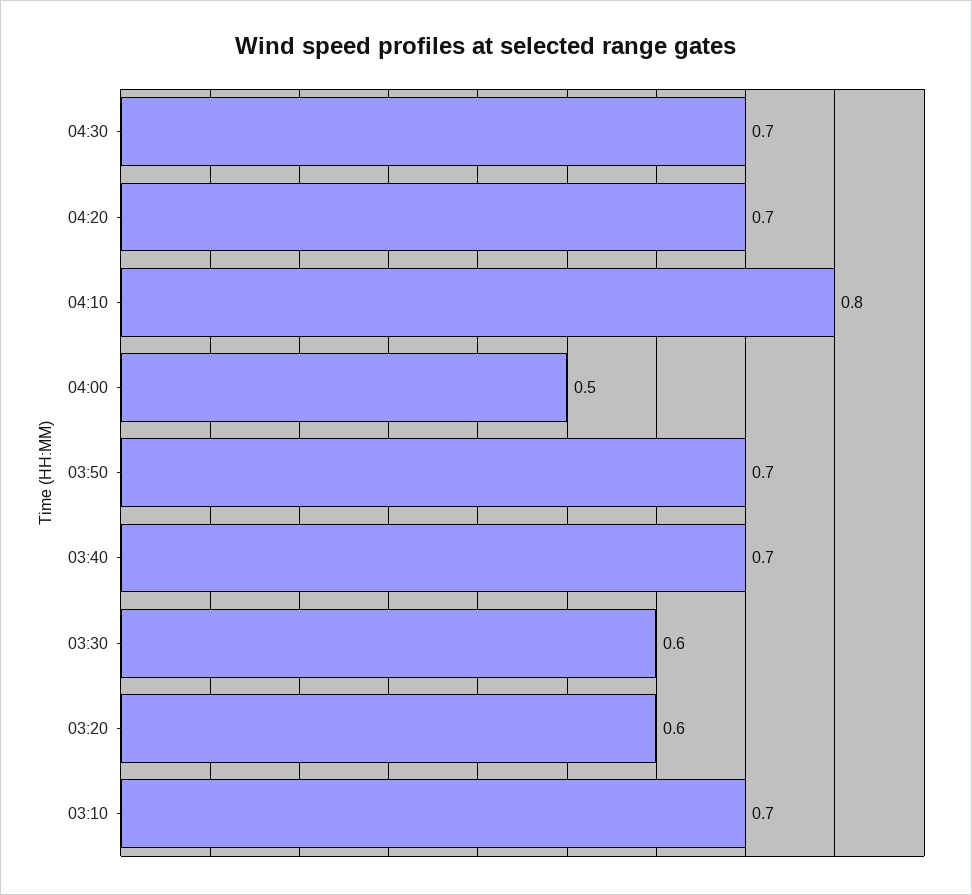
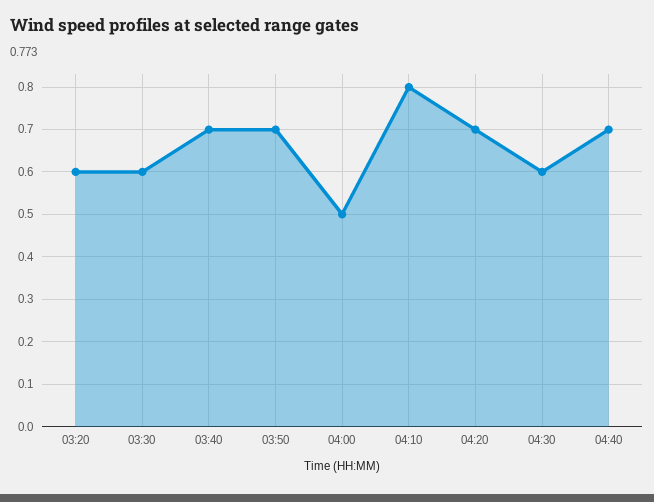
04:30: 0.7 -> 0.6
03:10: 0.7 -> none
04:40: none -> 0.7

